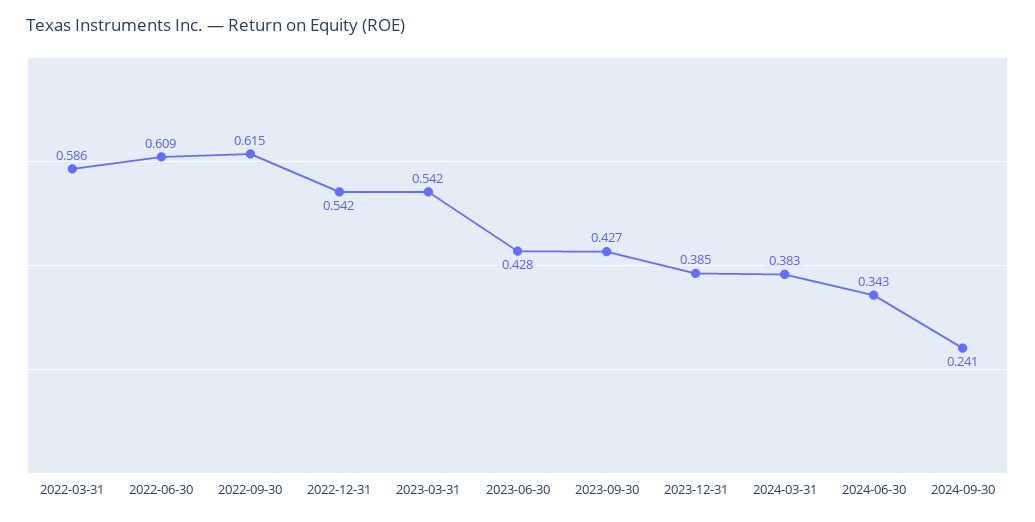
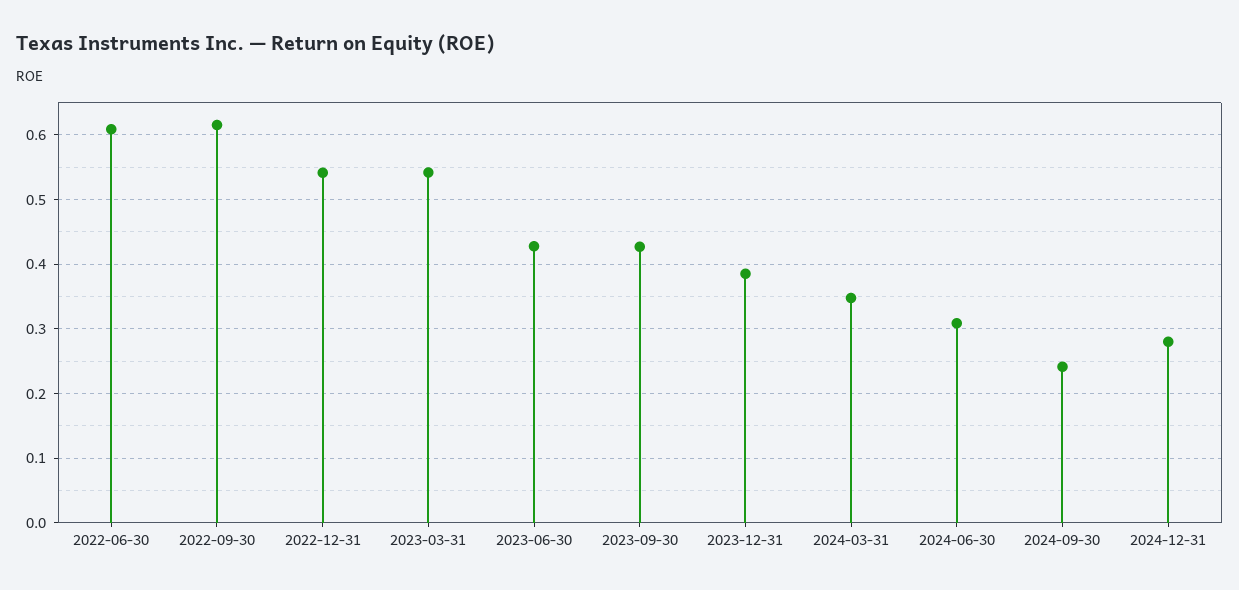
2022-03-31: 0.586 -> none
2024-03-31: 0.383 -> 0.35
2024-06-30: 0.343 -> 0.31
2024-12-31: none -> 0.28

